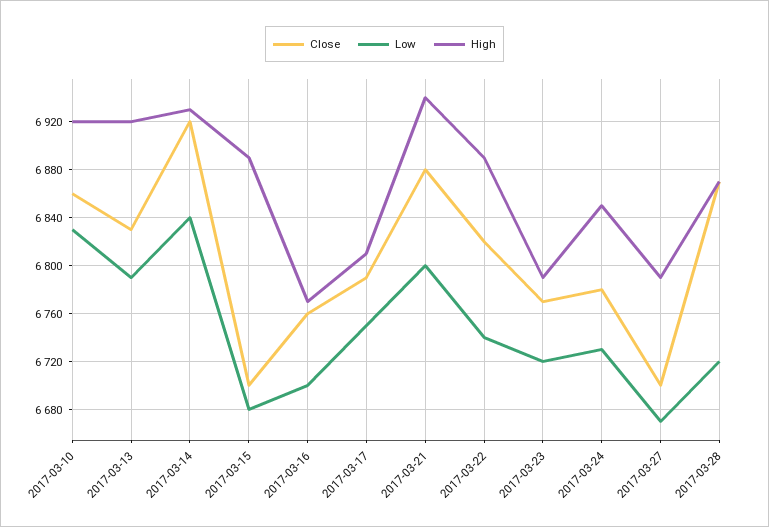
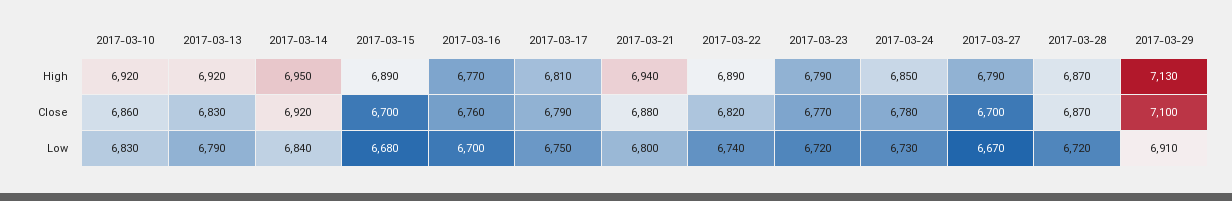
High, 2017-03-14: 6930 -> 6950
High, 2017-03-29: none -> 7130
Close, 2017-03-29: none -> 7100
Low, 2017-03-29: none -> 6910

